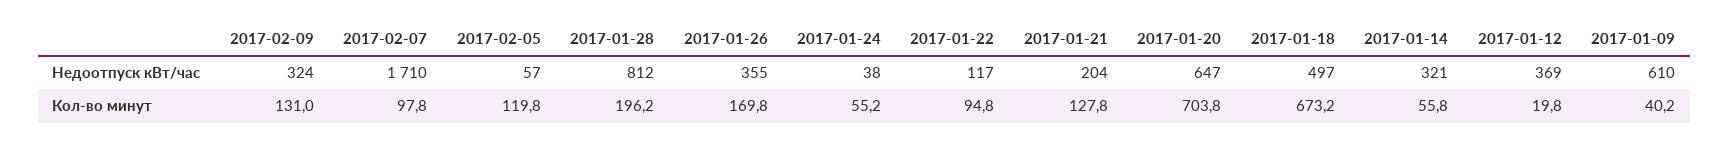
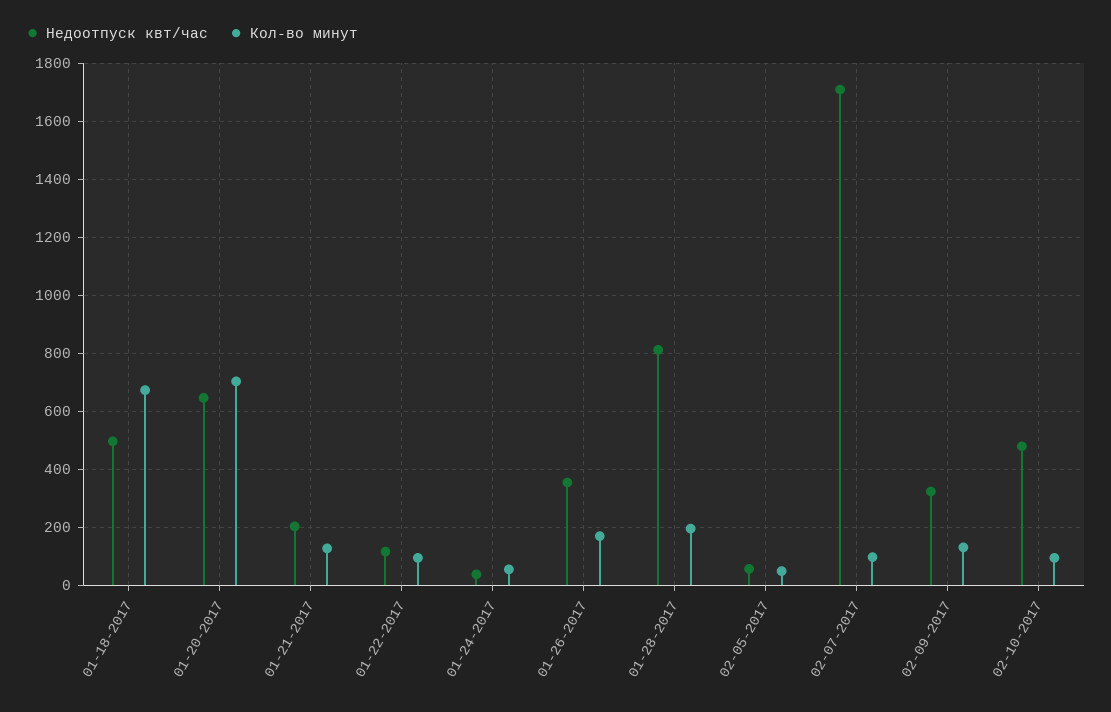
Недоотпуск кВт/час, 2017-01-14: 321 -> none
Недоотпуск кВт/час, 2017-01-12: 369 -> none
Недоотпуск кВт/час, 2017-01-09: 610 -> none
Кол-во минут, 2017-02-05: 119.8 -> 50
Кол-во минут, 2017-01-14: 55.8 -> none
Кол-во минут, 2017-01-12: 19.8 -> none
Кол-во минут, 2017-01-09: 40.2 -> none
Недоотпуск кВт/час, 02-10-2017: none -> 475
Кол-во минут, 02-10-2017: none -> 100

